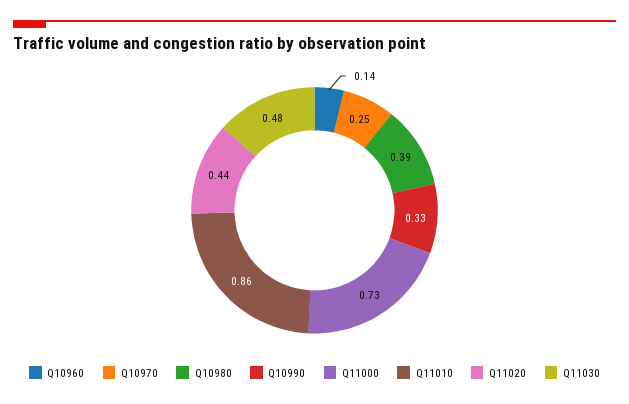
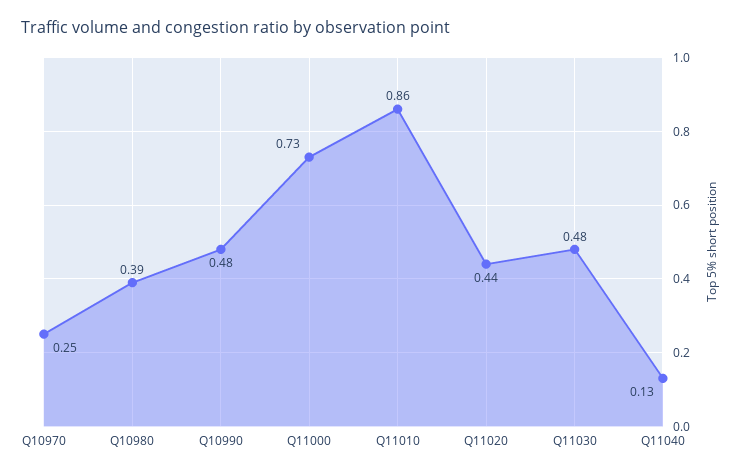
Q10960: 0.14 -> none
Q10990: 0.33 -> 0.48
Q11040: none -> 0.13

